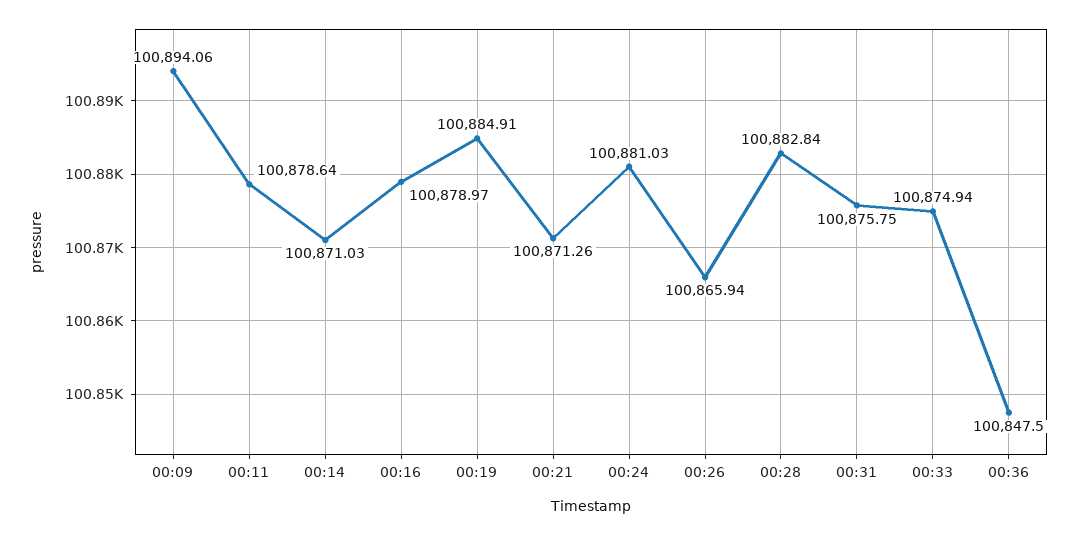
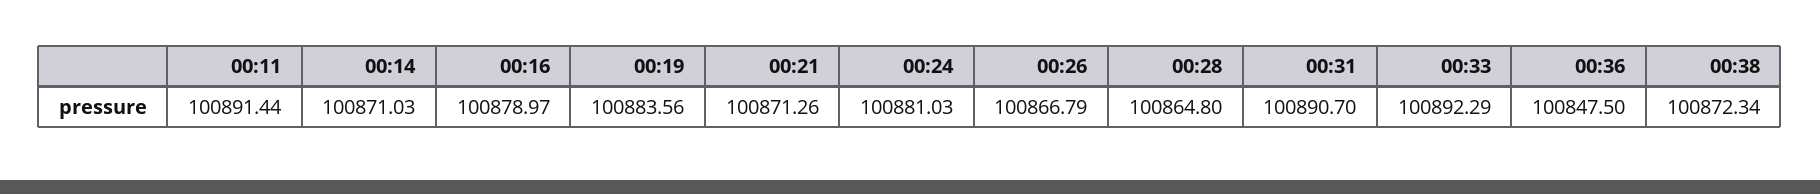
00:09: 100894.06 -> none
00:11: 100878.64 -> 100891.44
00:19: 100884.91 -> 100883.56
00:26: 100865.94 -> 100866.79
00:28: 100882.84 -> 100864.8
00:31: 100875.75 -> 100890.7
00:33: 100874.94 -> 100892.29
00:38: none -> 100872.34

